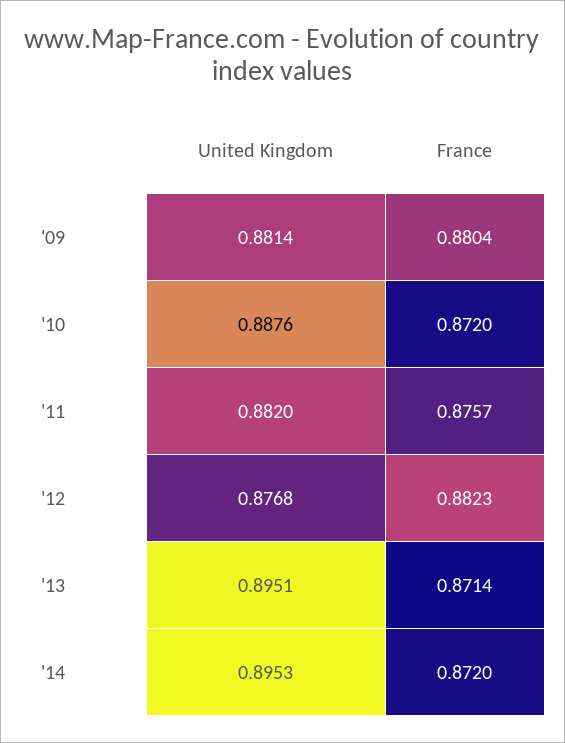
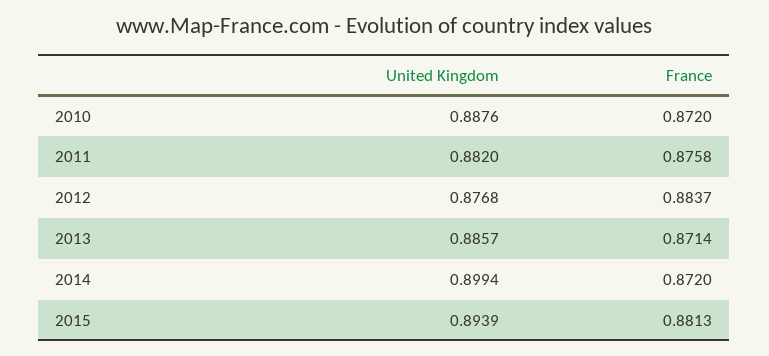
United Kingdom, '09: 0.8814 -> none
France, '09: 0.8804 -> none
France, '11: 0.8757 -> 0.8758
France, '12: 0.8823 -> 0.8837
United Kingdom, '13: 0.8951 -> 0.8857
United Kingdom, '14: 0.8953 -> 0.8994
United Kingdom, 2015: none -> 0.8939
France, 2015: none -> 0.8813

